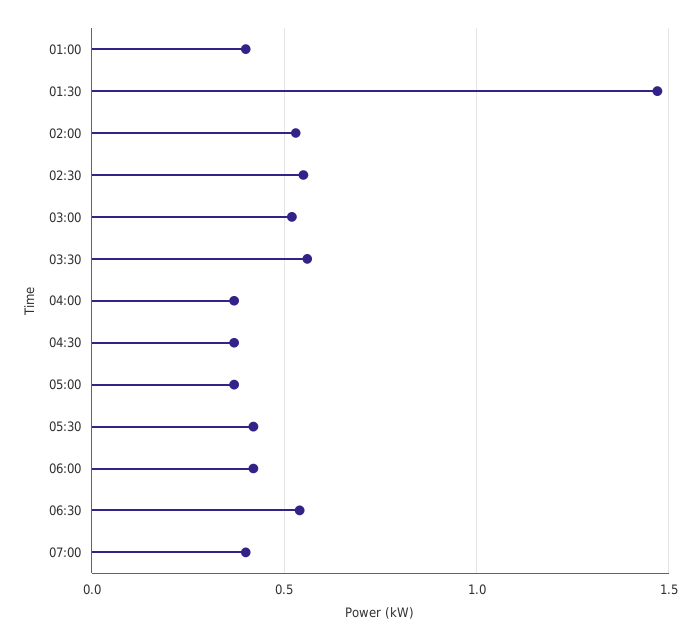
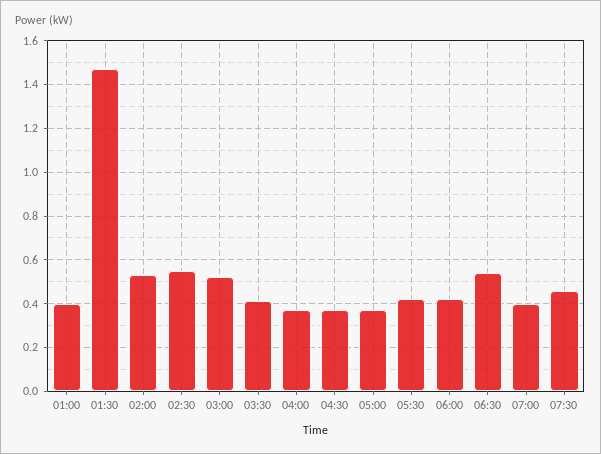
03:30: 0.55 -> 0.4
07:30: none -> 0.45

